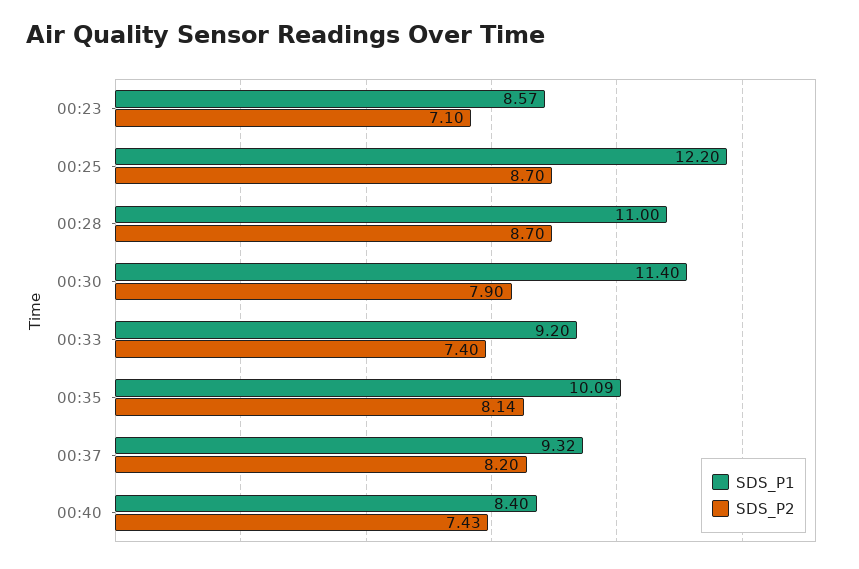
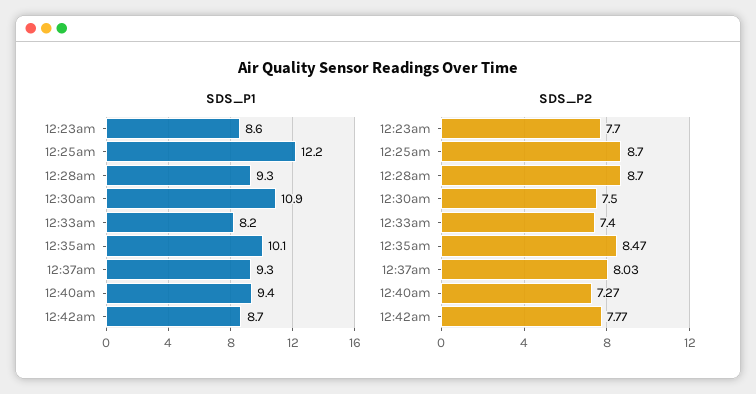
SDS_P2, 00:23: 7.1 -> 7.7
SDS_P1, 00:28: 11 -> 9.3
SDS_P1, 00:30: 11.4 -> 10.9
SDS_P2, 00:30: 7.9 -> 7.5
SDS_P1, 00:33: 9.2 -> 8.2
SDS_P2, 00:35: 8.14 -> 8.47
SDS_P2, 00:37: 8.2 -> 8.03
SDS_P1, 00:40: 8.4 -> 9.4
SDS_P2, 00:40: 7.43 -> 7.27
SDS_P1, 12:42am: none -> 8.7
SDS_P2, 12:42am: none -> 7.77

